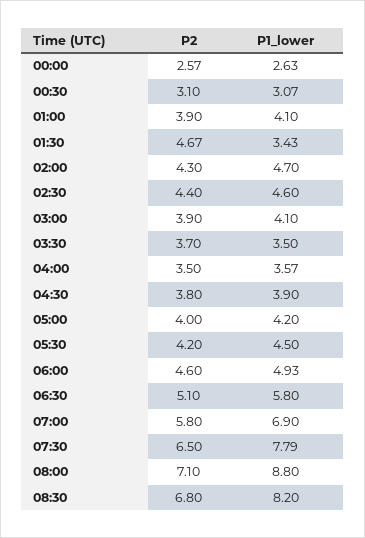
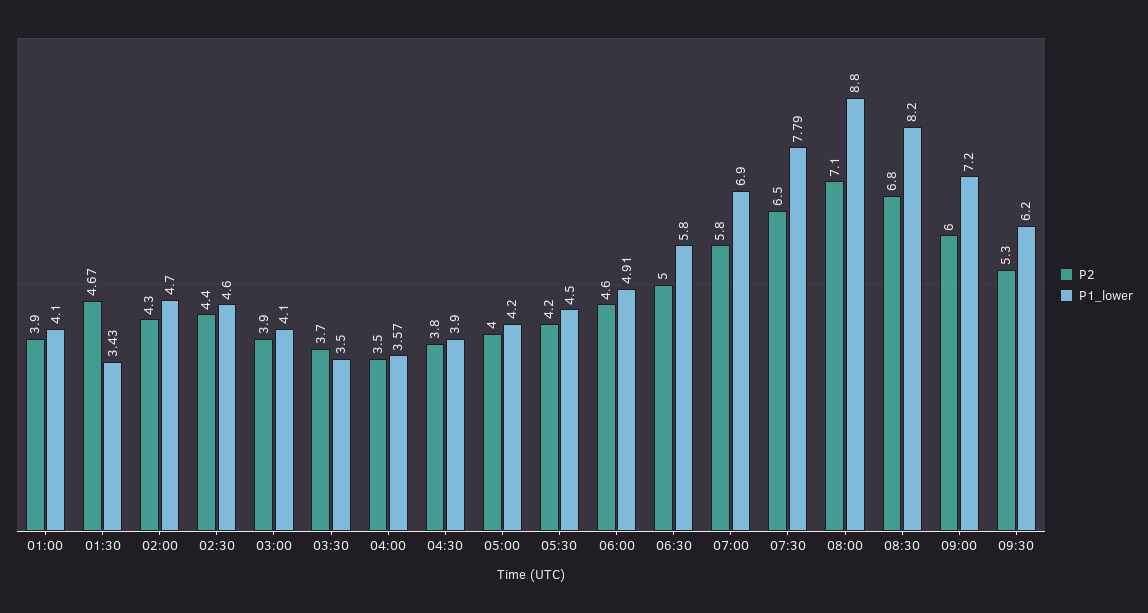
P2, 00:00: 2.57 -> none
P1_lower, 00:00: 2.63 -> none
P2, 00:30: 3.1 -> none
P1_lower, 00:30: 3.07 -> none
P1_lower, 06:00: 4.93 -> 4.91
P2, 06:30: 5.1 -> 5
P2, 09:00: none -> 6
P1_lower, 09:00: none -> 7.2
P2, 09:30: none -> 5.3
P1_lower, 09:30: none -> 6.2

